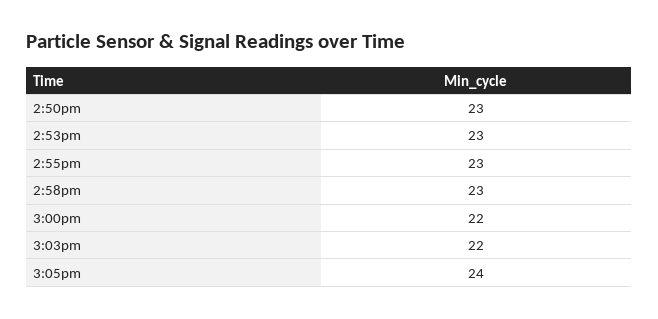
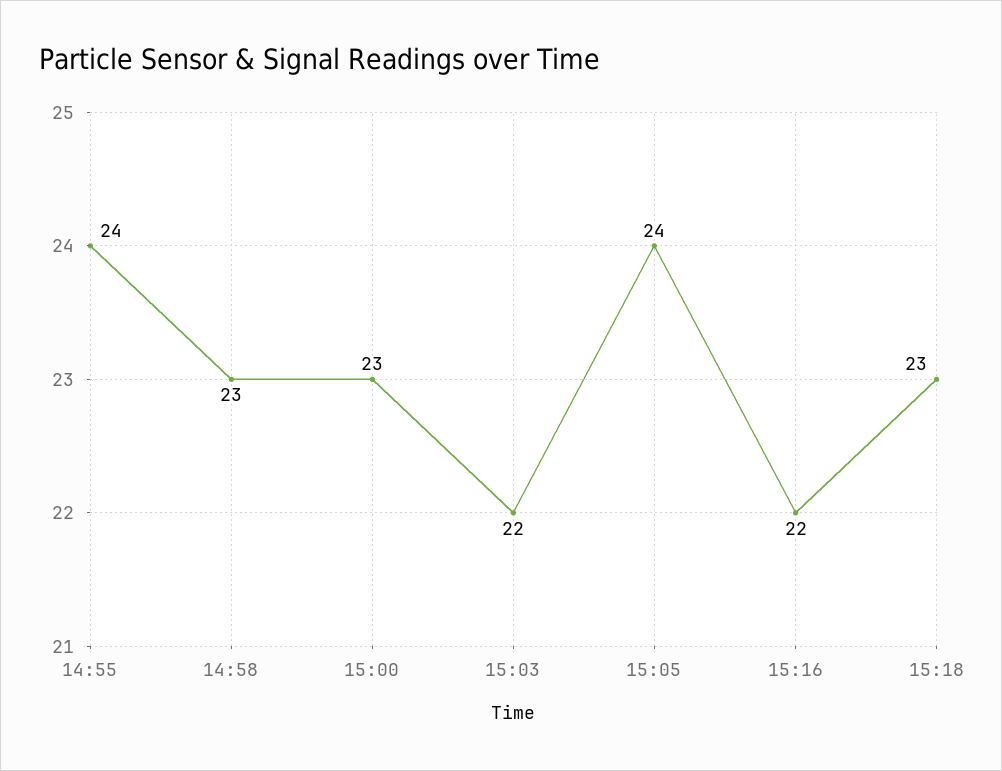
2:50pm: 23 -> none
2:53pm: 23 -> none
2:55pm: 23 -> 24
3:00pm: 22 -> 23
15:16: none -> 22
15:18: none -> 23

